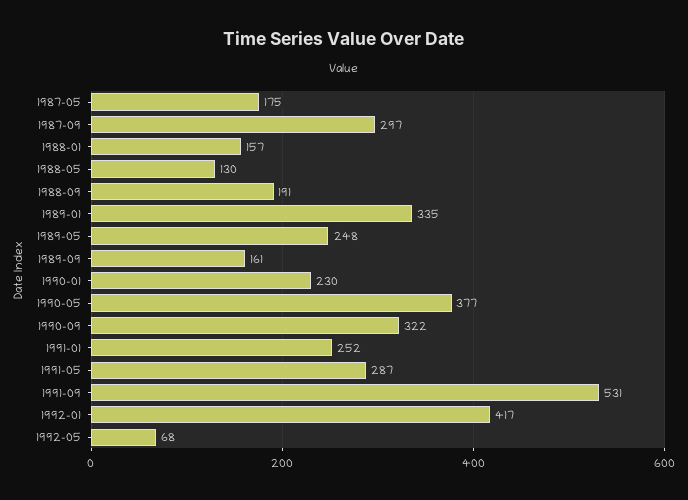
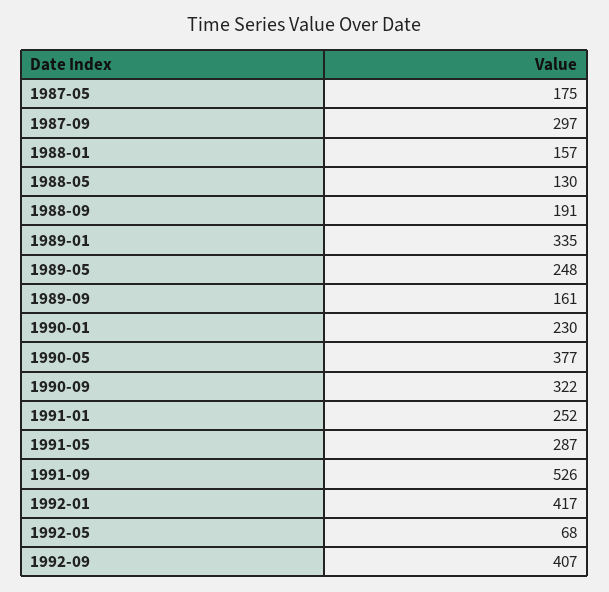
1991-09: 531 -> 526
1992-09: none -> 407

